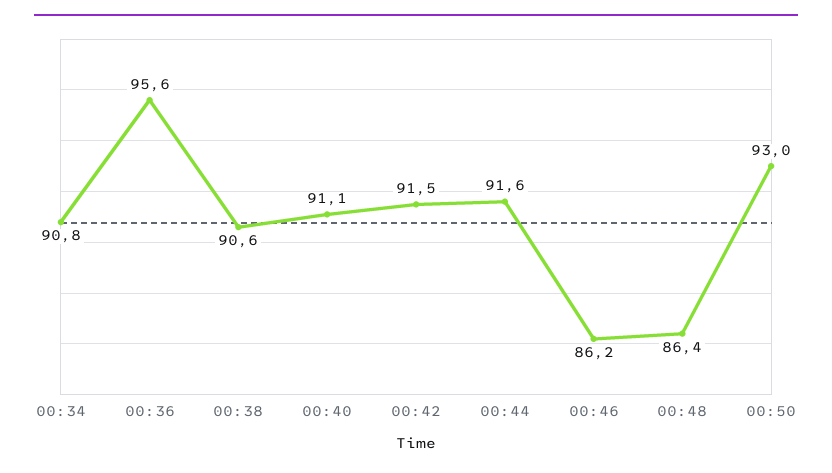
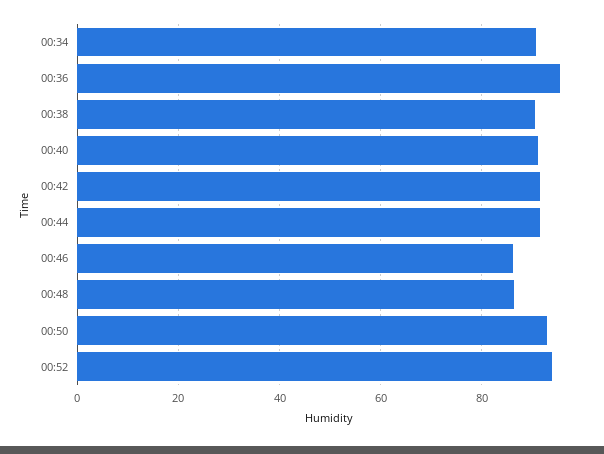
00:52: none -> 94

